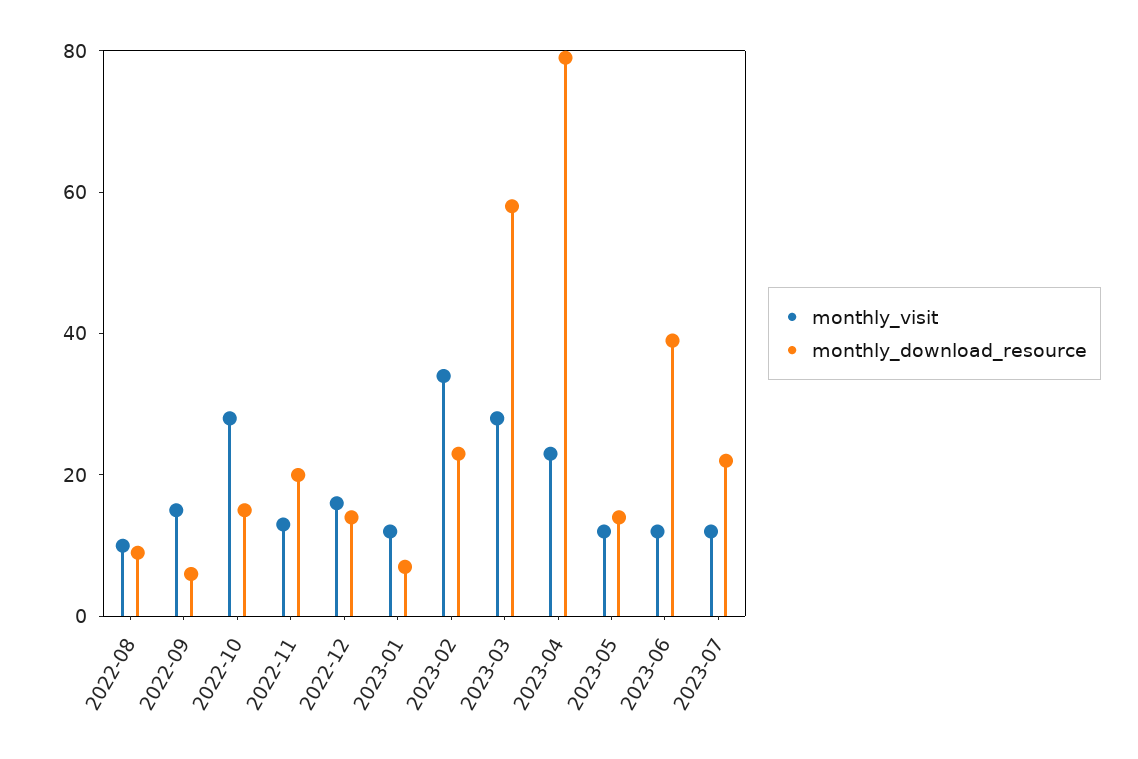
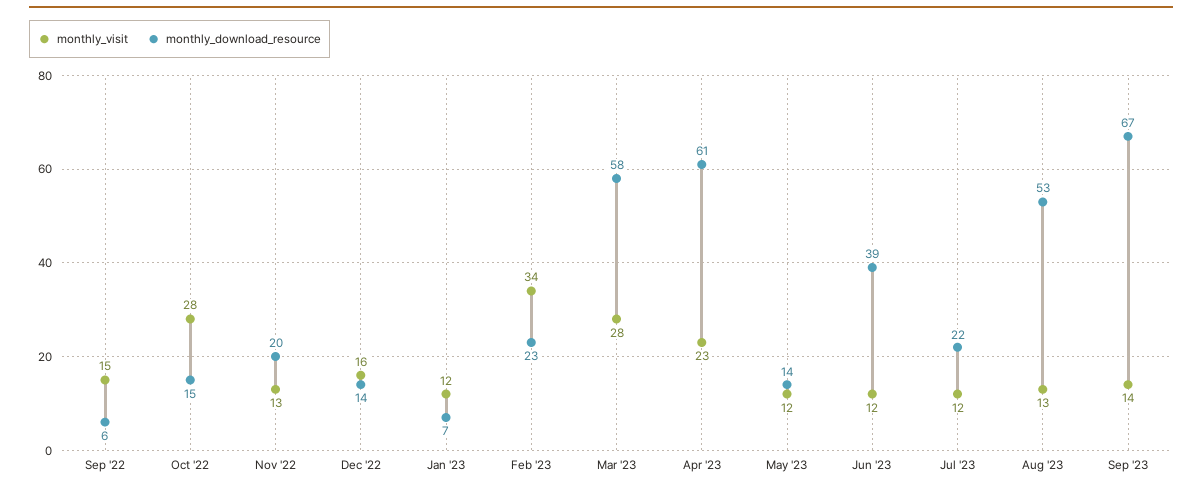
monthly_visit, 2022-08: 10 -> none
monthly_download_resource, 2022-08: 10 -> none
monthly_download_resource, 2023-04: 80 -> 61
monthly_visit, Aug '23: none -> 13
monthly_download_resource, Aug '23: none -> 53
monthly_visit, Sep '23: none -> 14
monthly_download_resource, Sep '23: none -> 67

